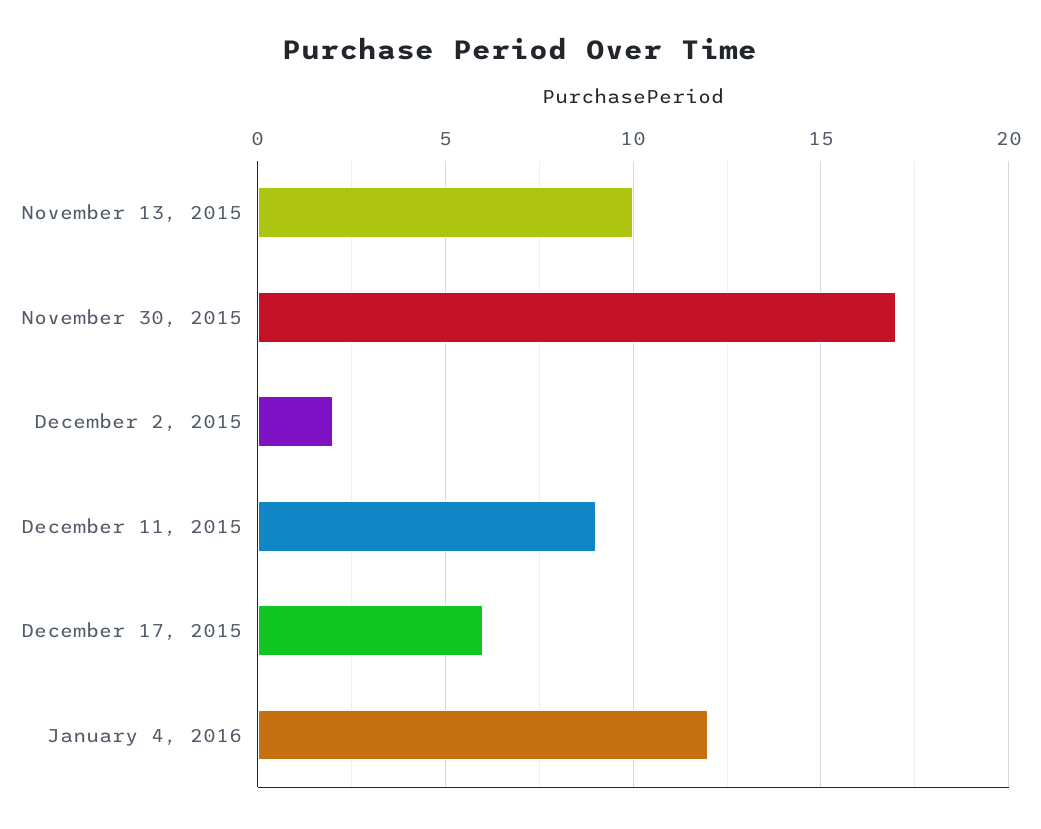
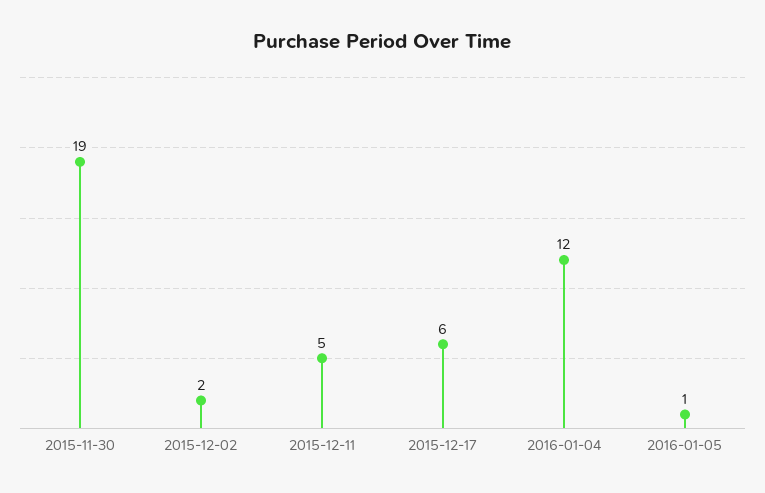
November 13, 2015: 10 -> none
November 30, 2015: 17 -> 19
December 11, 2015: 9 -> 5
2016-01-05: none -> 1

